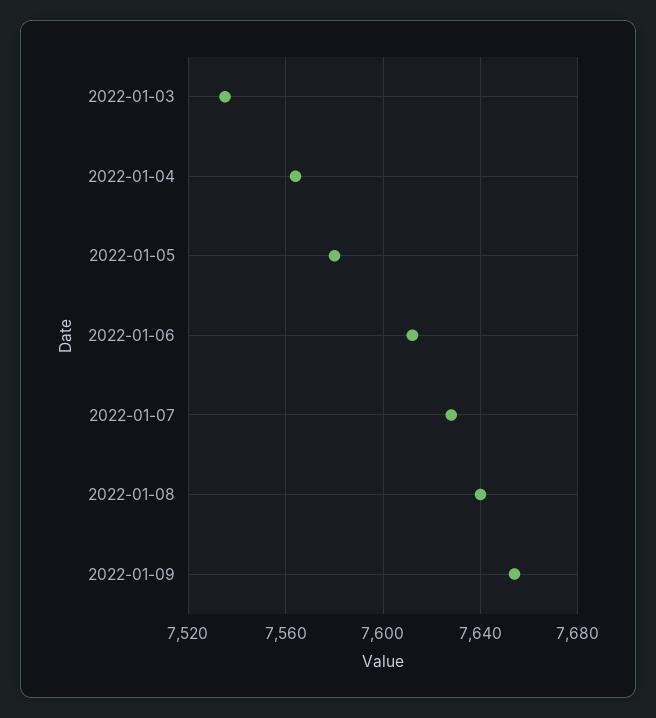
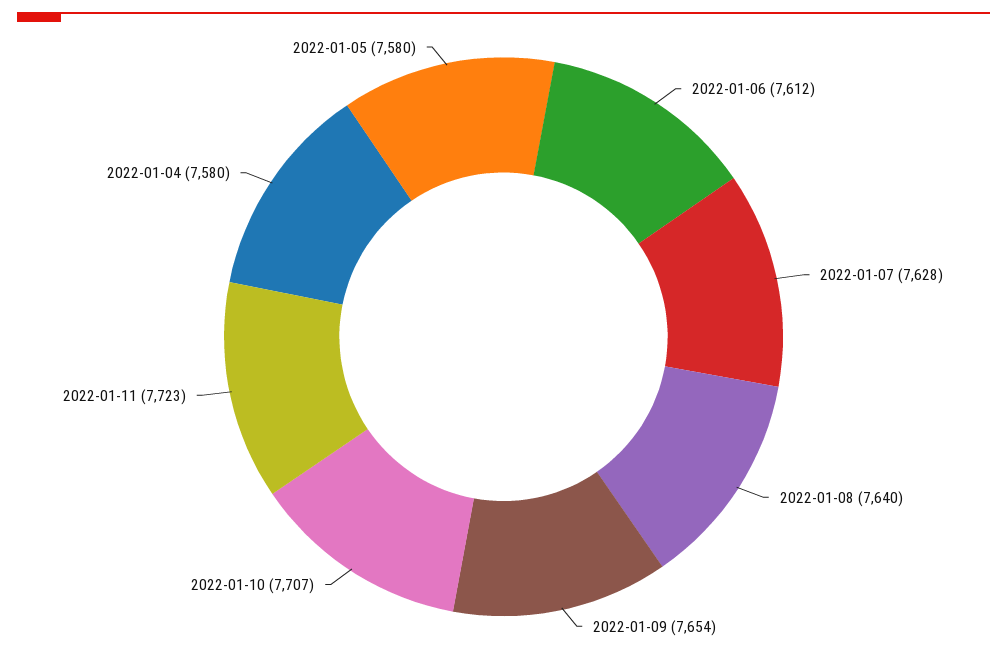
2022-01-03: 7535 -> none
2022-01-04: 7565 -> 7580
2022-01-10: none -> 7707
2022-01-11: none -> 7723

